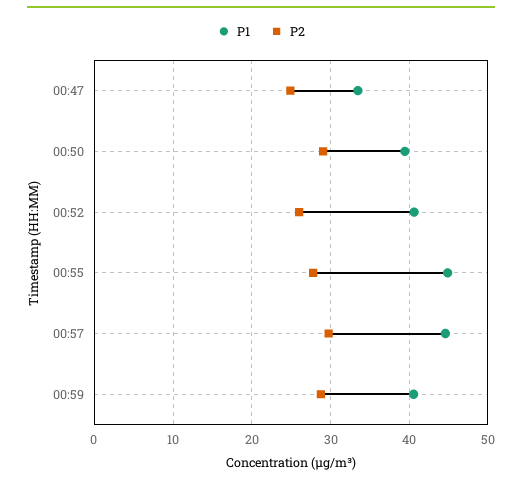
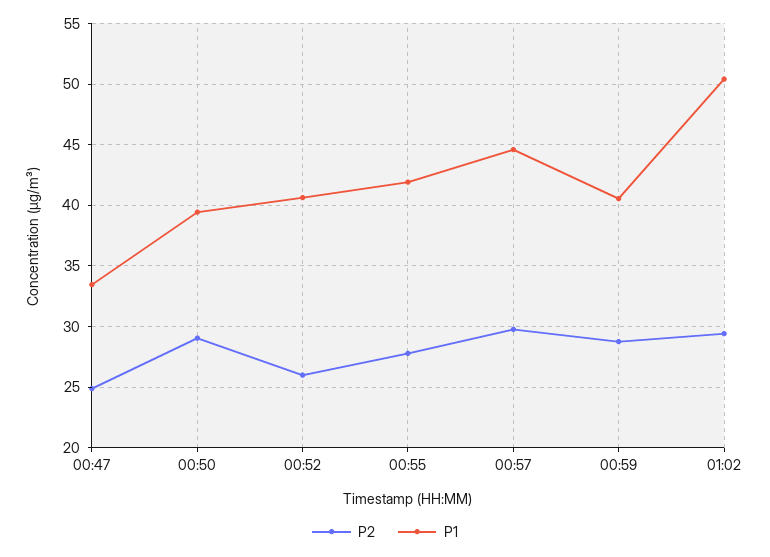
P1, 00:55: 45 -> 42
P2, 01:02: none -> 29.5
P1, 01:02: none -> 50.5

